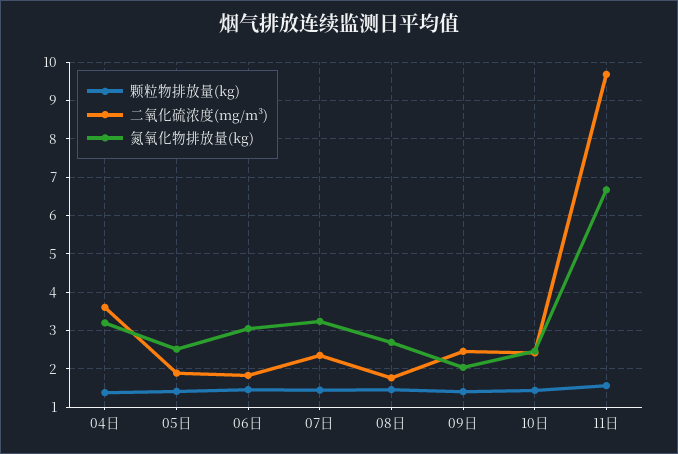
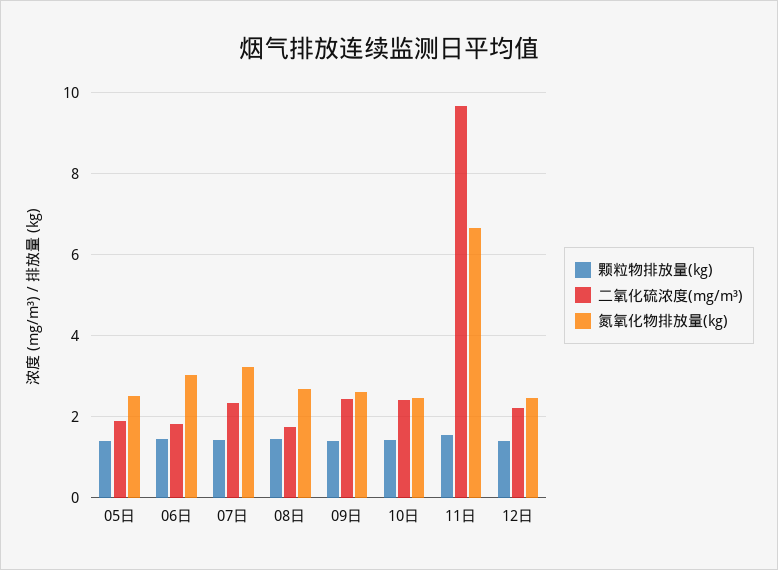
颗粒物排放量(kg), 04日: 1.4 -> none
二氧化硫浓度(mg/m³), 04日: 3.6 -> none
氮氧化物排放量(kg), 04日: 3.2 -> none
氮氧化物排放量(kg), 09日: 2 -> 2.6
颗粒物排放量(kg), 12日: none -> 1.4
二氧化硫浓度(mg/m³), 12日: none -> 2.2
氮氧化物排放量(kg), 12日: none -> 2.4

